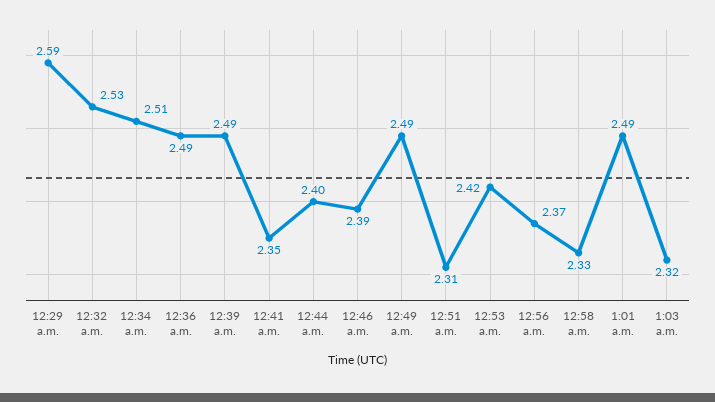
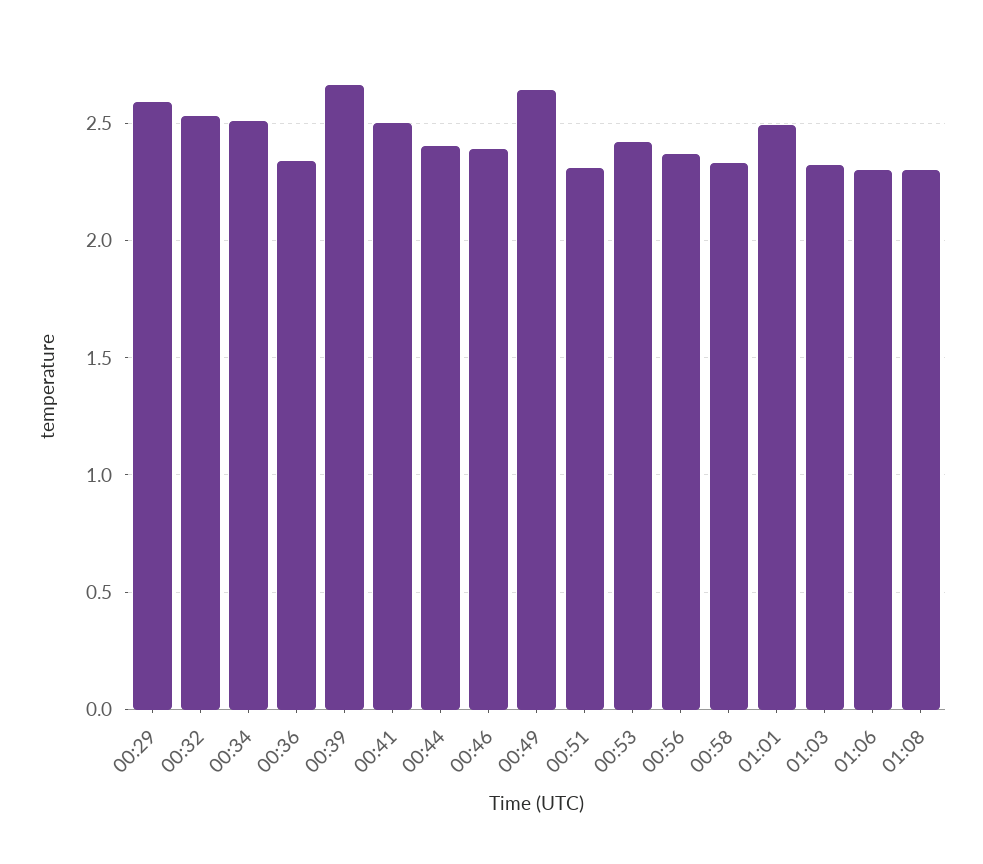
12:36 a.m.: 2.49 -> 2.35
12:39 a.m.: 2.49 -> 2.65
12:41 a.m.: 2.35 -> 2.5
12:49 a.m.: 2.49 -> 2.65
01:06: none -> 2.3
01:08: none -> 2.3

